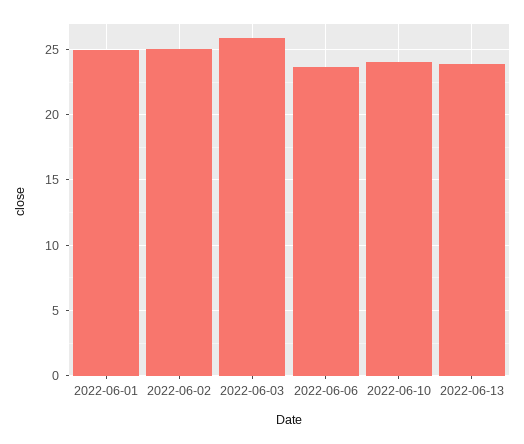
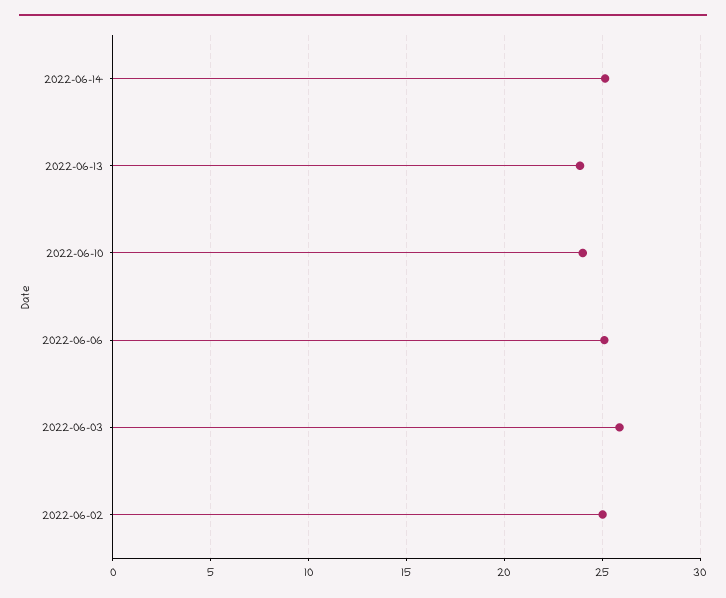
2022-06-01: 25 -> none
2022-06-06: 23.5 -> 25
2022-06-14: none -> 25

